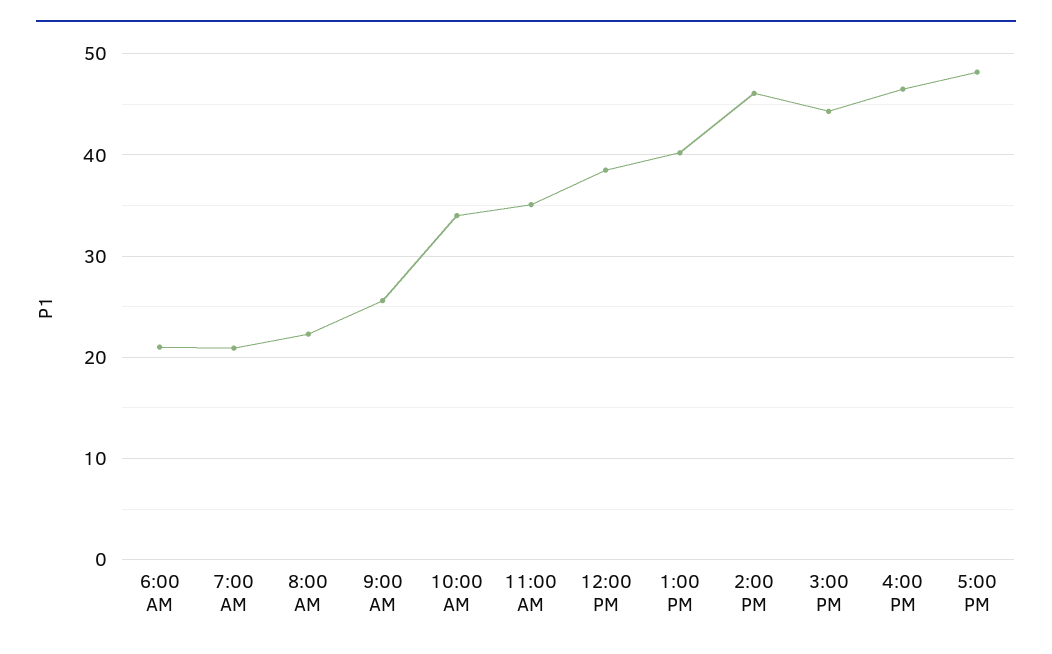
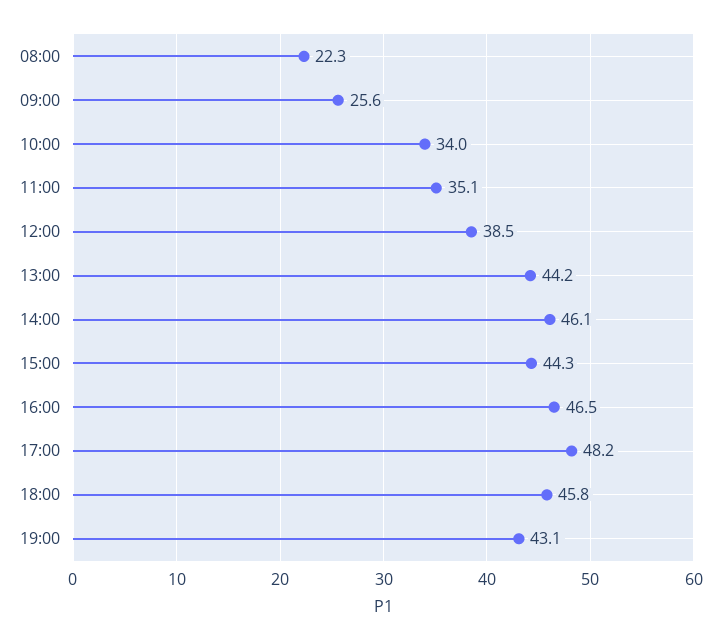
6:00 AM: 21 -> none
7:00 AM: 21 -> none
1:00 PM: 40 -> 44.2
18:00: none -> 45.8
19:00: none -> 43.1

